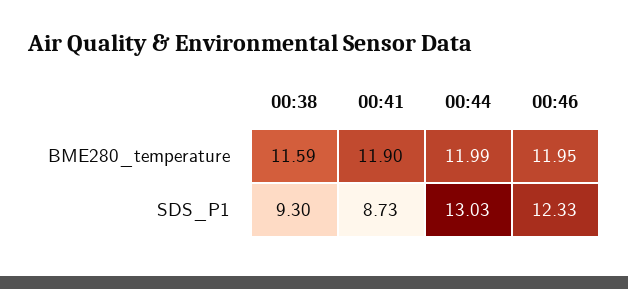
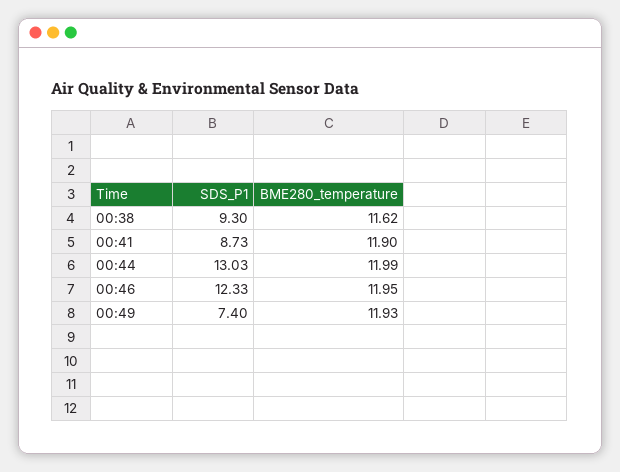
00:38, BME280_temperature: 11.59 -> 11.62
00:49, SDS_P1: none -> 7.4
00:49, BME280_temperature: none -> 11.93

